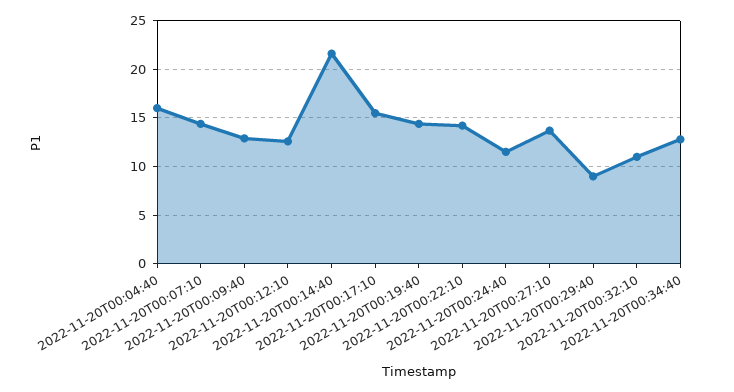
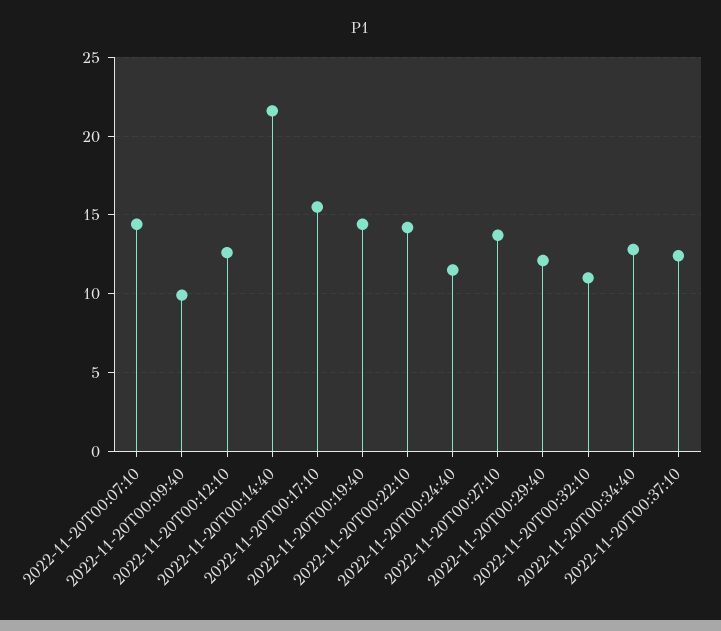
2022-11-20T00:04:40: 16 -> none
2022-11-20T00:09:40: 13 -> 10
2022-11-20T00:29:40: 9 -> 12
2022-11-20T00:37:10: none -> 12.5

